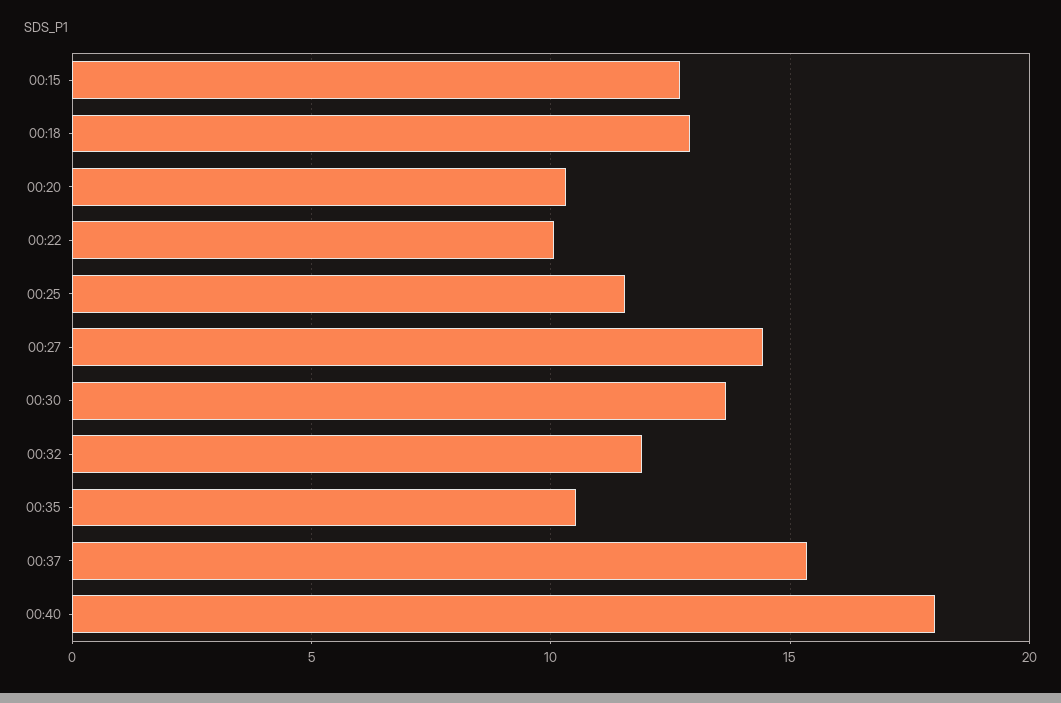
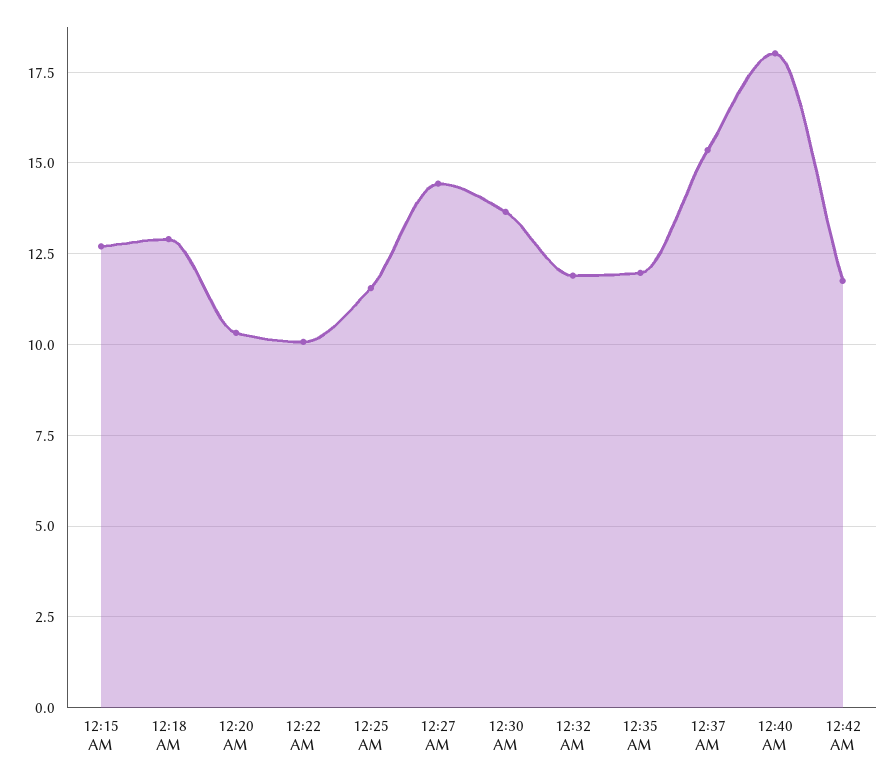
00:35: 10.5 -> 12
12:42 AM: none -> 11.75

